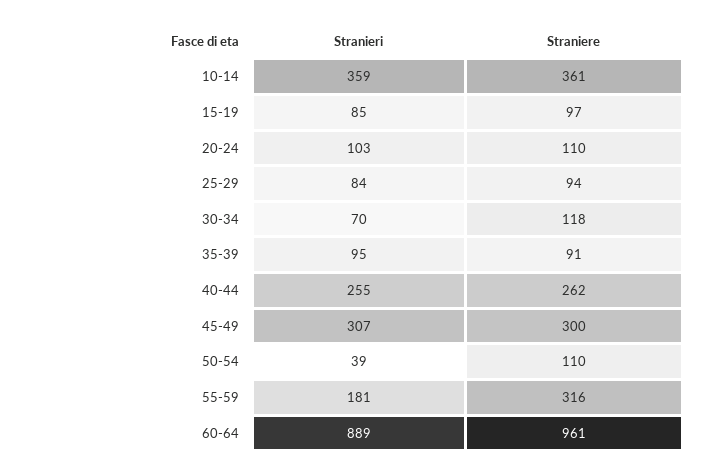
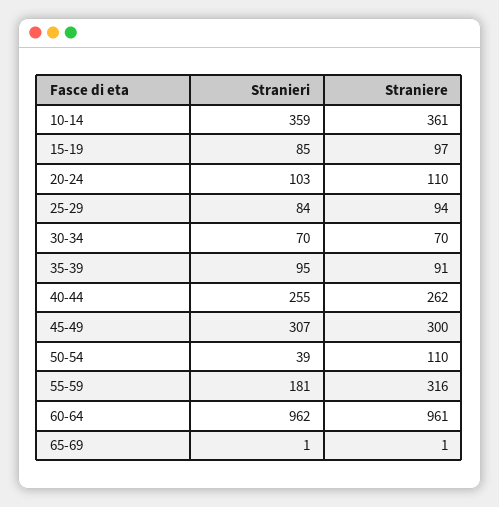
Straniere, 30-34: 118 -> 70
Stranieri, 60-64: 889 -> 962
Stranieri, 65-69: none -> 1
Straniere, 65-69: none -> 1

